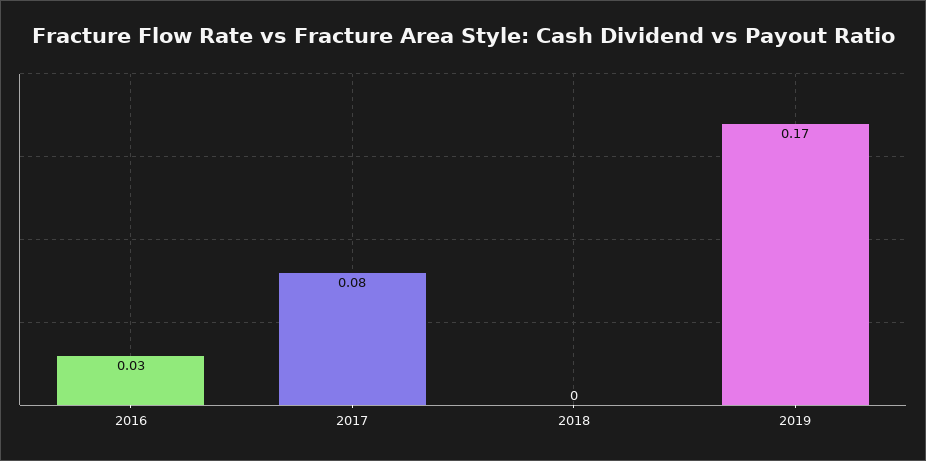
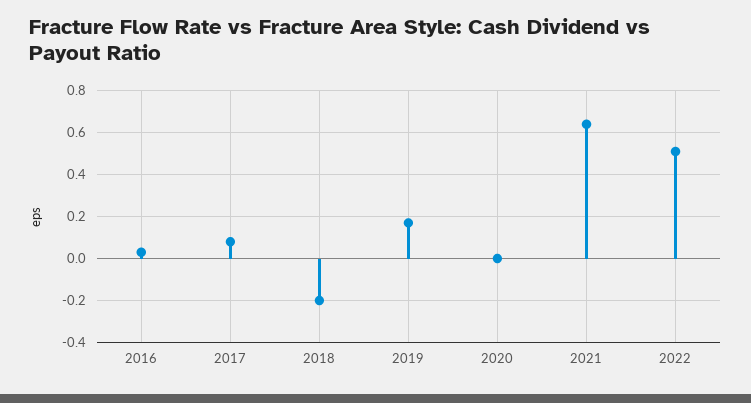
2018: 0 -> -0.2
2020: none -> 0
2021: none -> 0.65
2022: none -> 0.5

